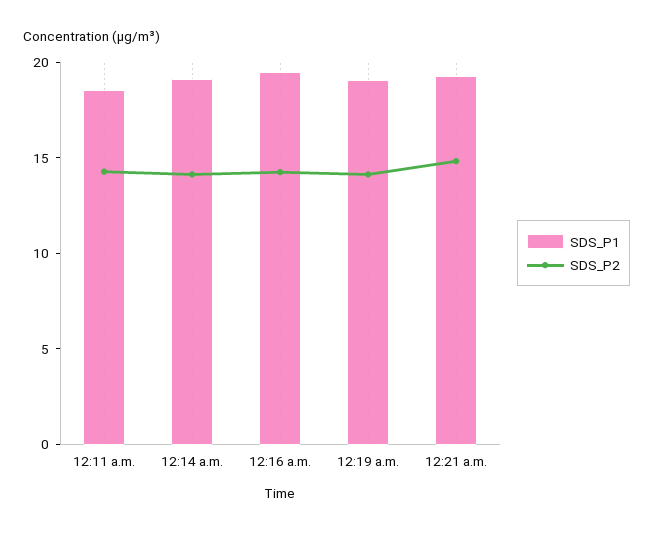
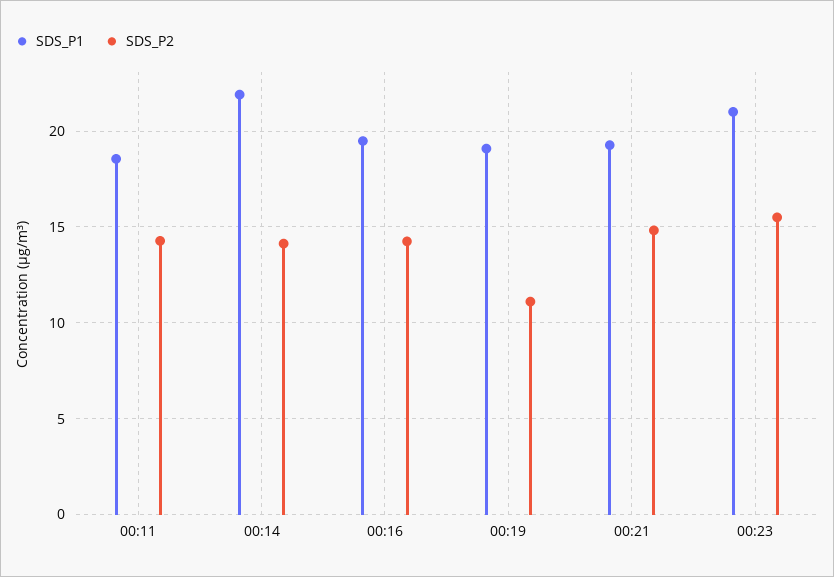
SDS_P1, 12:14 a.m.: 19 -> 22
SDS_P2, 12:19 a.m.: 14 -> 11
SDS_P1, 00:23: none -> 21
SDS_P2, 00:23: none -> 15.5

